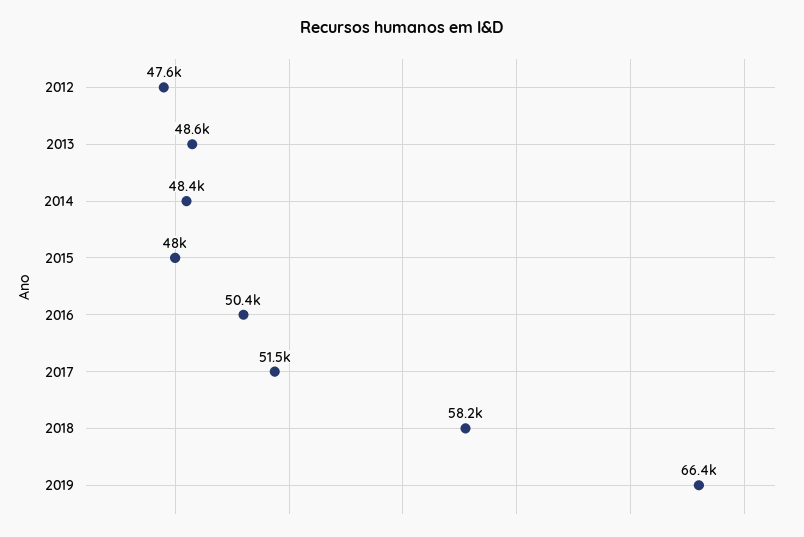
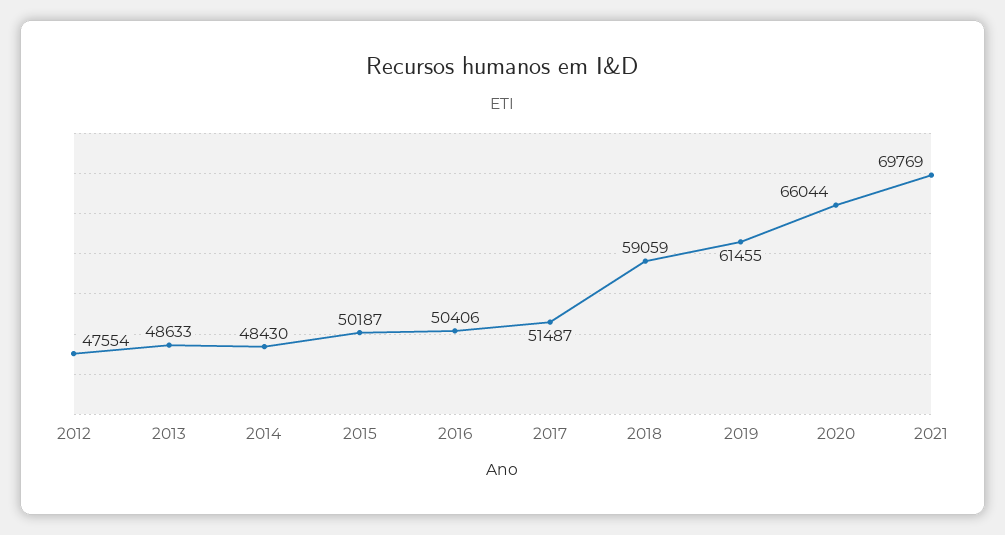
2015: 48000 -> 50187
2018: 58200 -> 59059
2019: 66400 -> 61455
2020: none -> 66044
2021: none -> 69769

